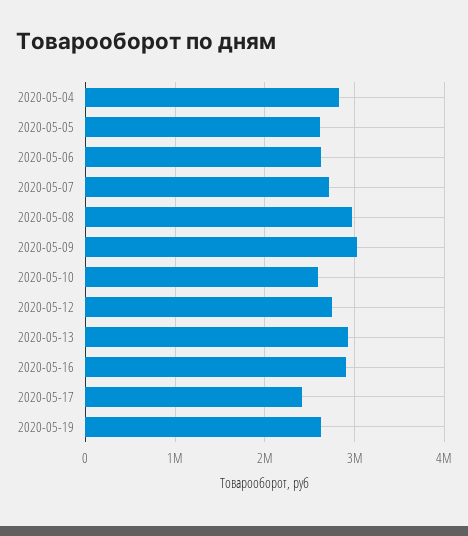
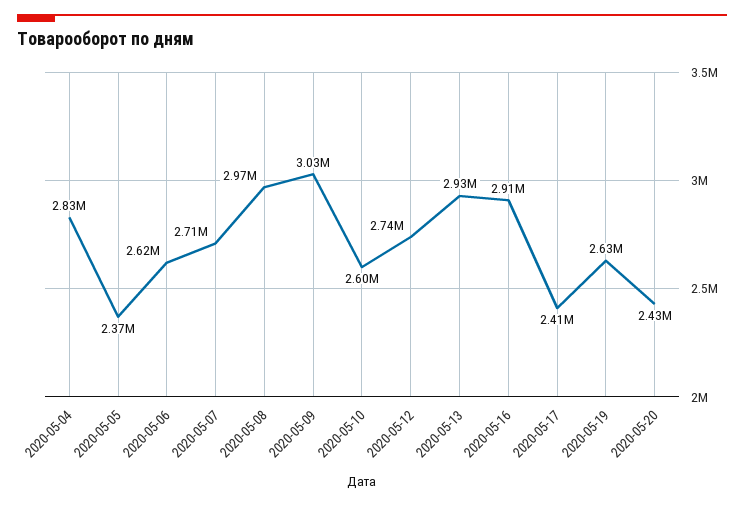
2020-05-05: 2600000 -> 2370000
2020-05-20: none -> 2430000

